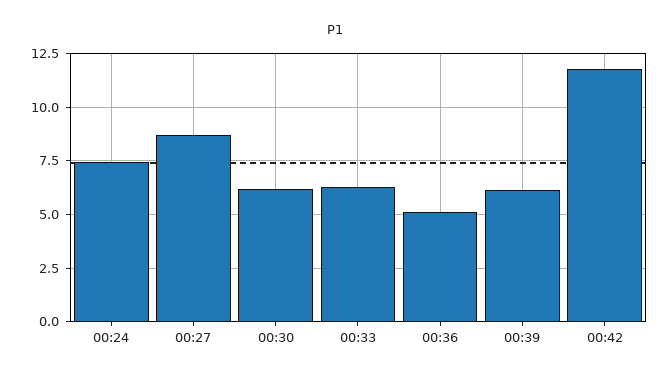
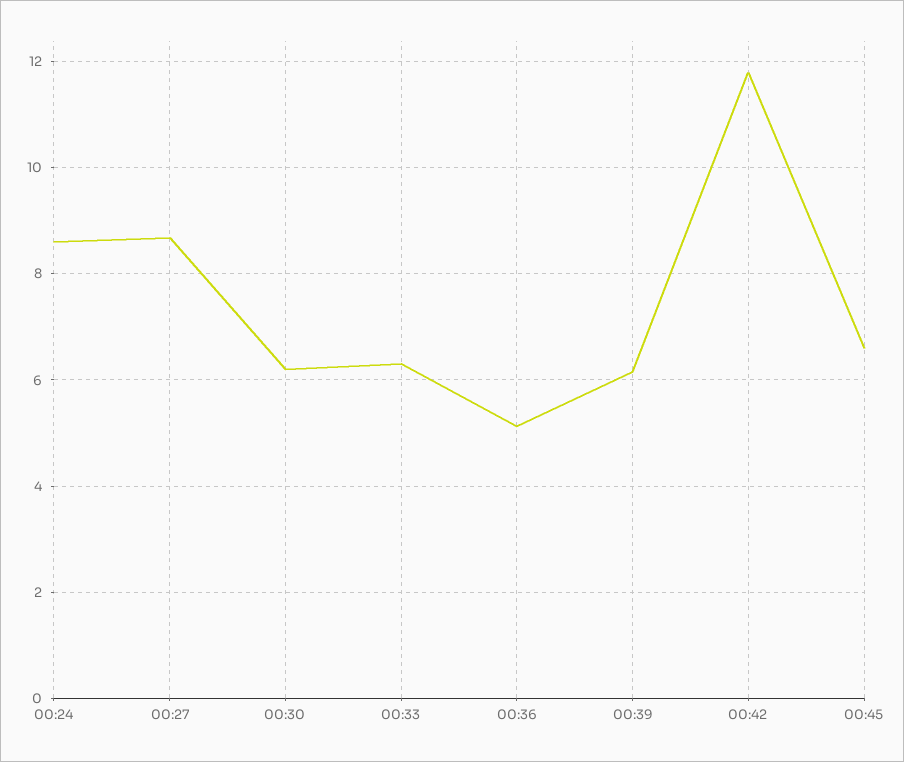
00:24: 7.5 -> 8.6
00:45: none -> 6.6

